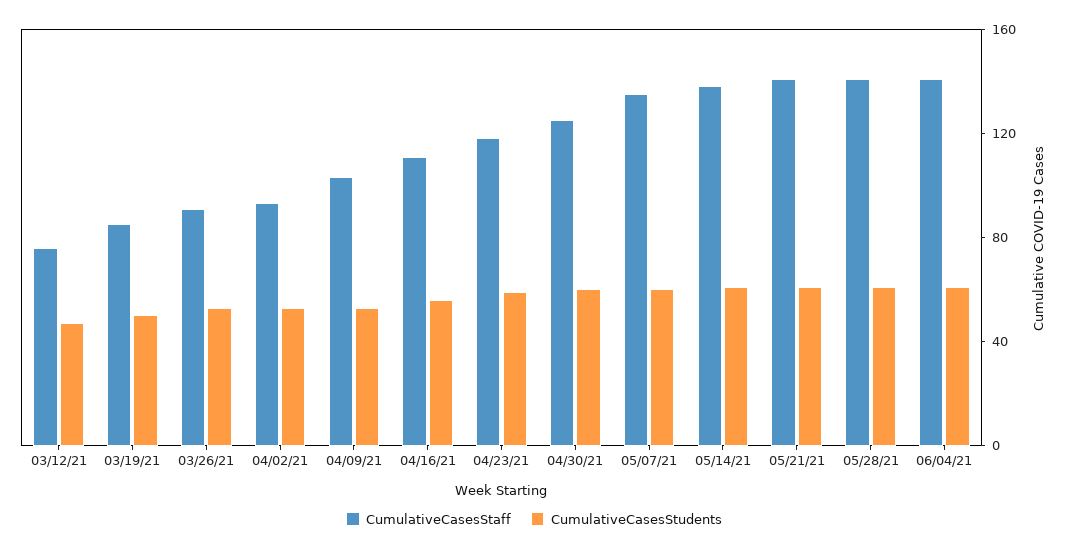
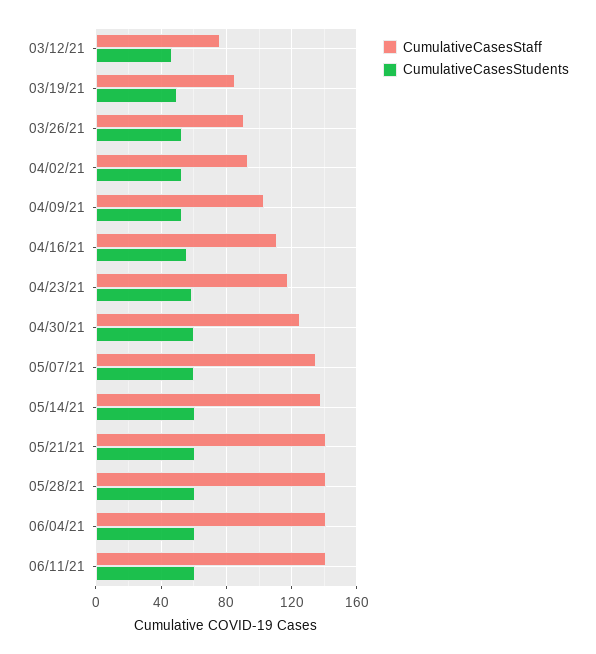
CumulativeCasesStaff, 06/11/21: none -> 140
CumulativeCasesStudents, 06/11/21: none -> 60

